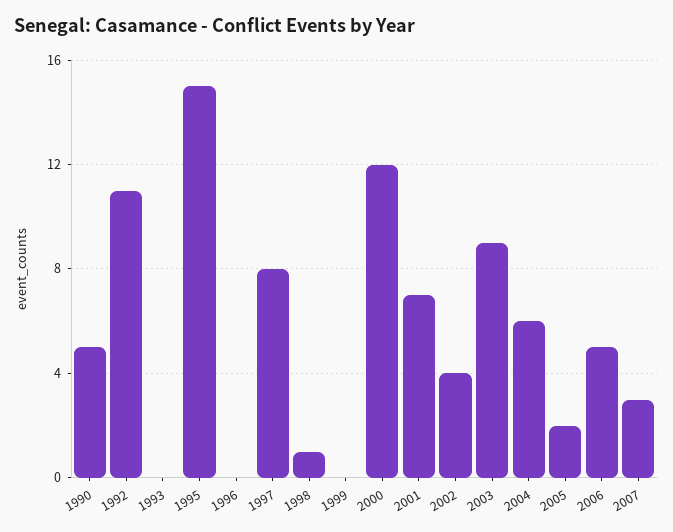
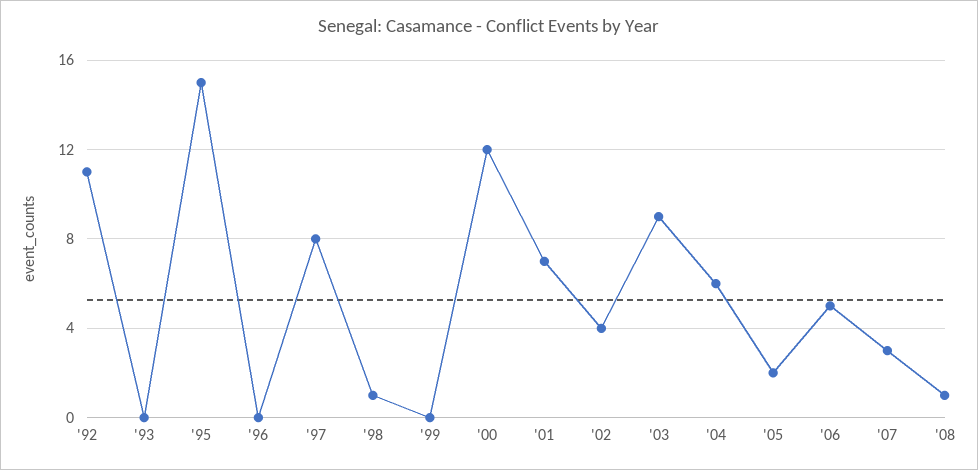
1990: 5 -> none
'08: none -> 1

